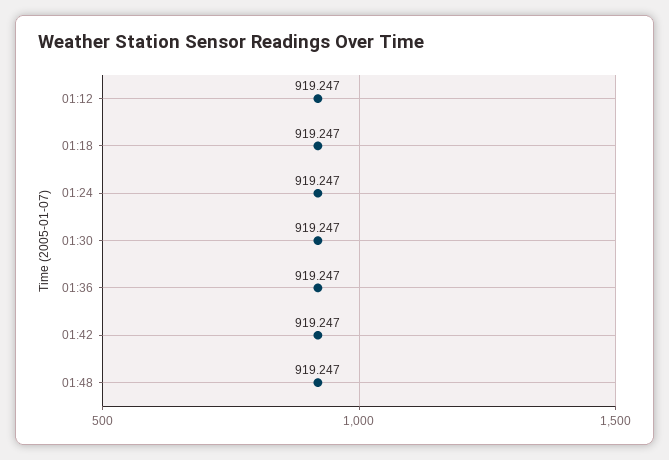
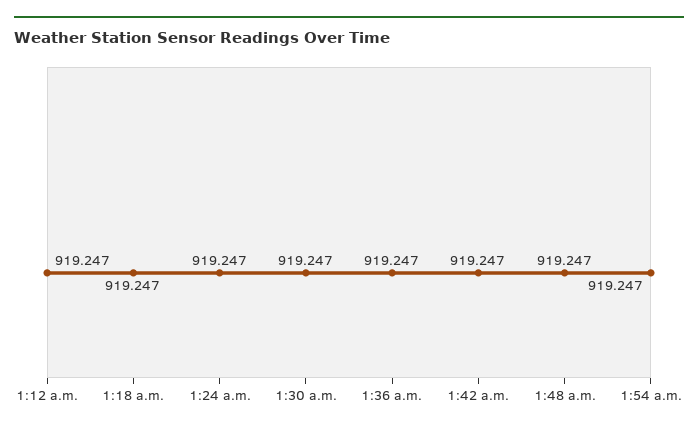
1:54 a.m.: none -> 919.247

